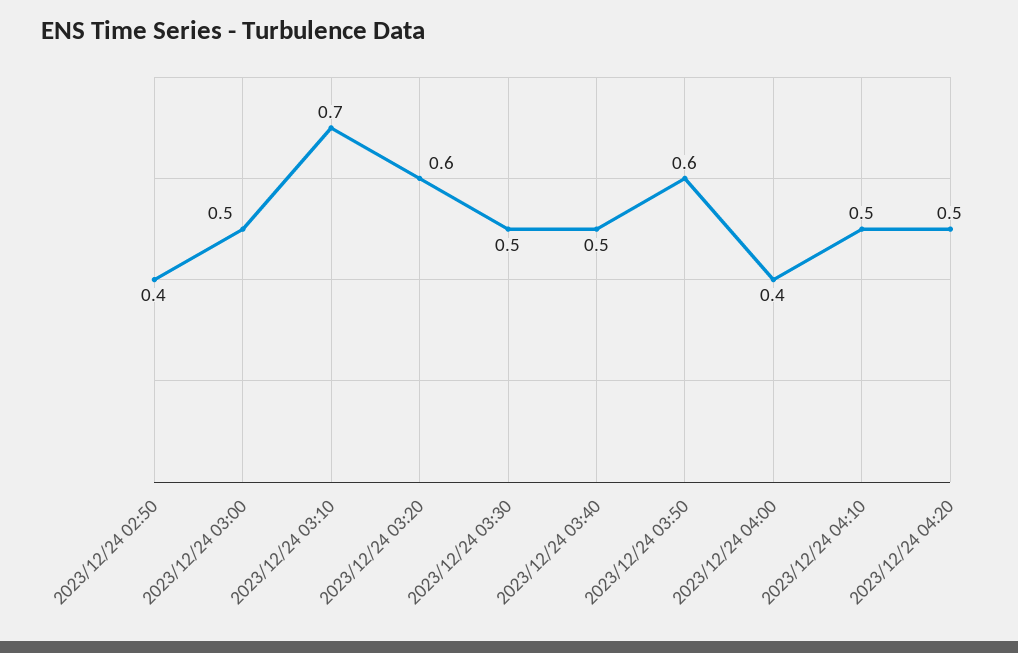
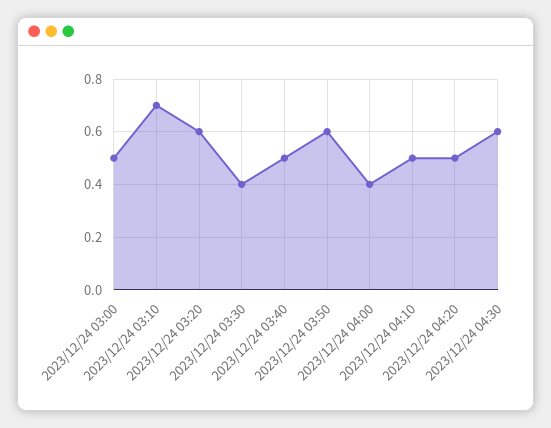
2023/12/24 02:50: 0.4 -> none
2023/12/24 03:30: 0.5 -> 0.4
2023/12/24 04:30: none -> 0.6

